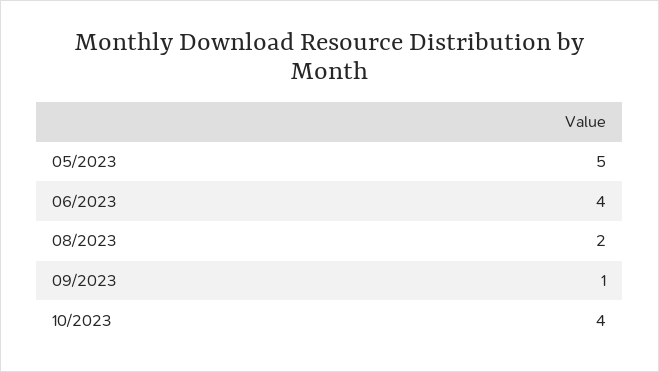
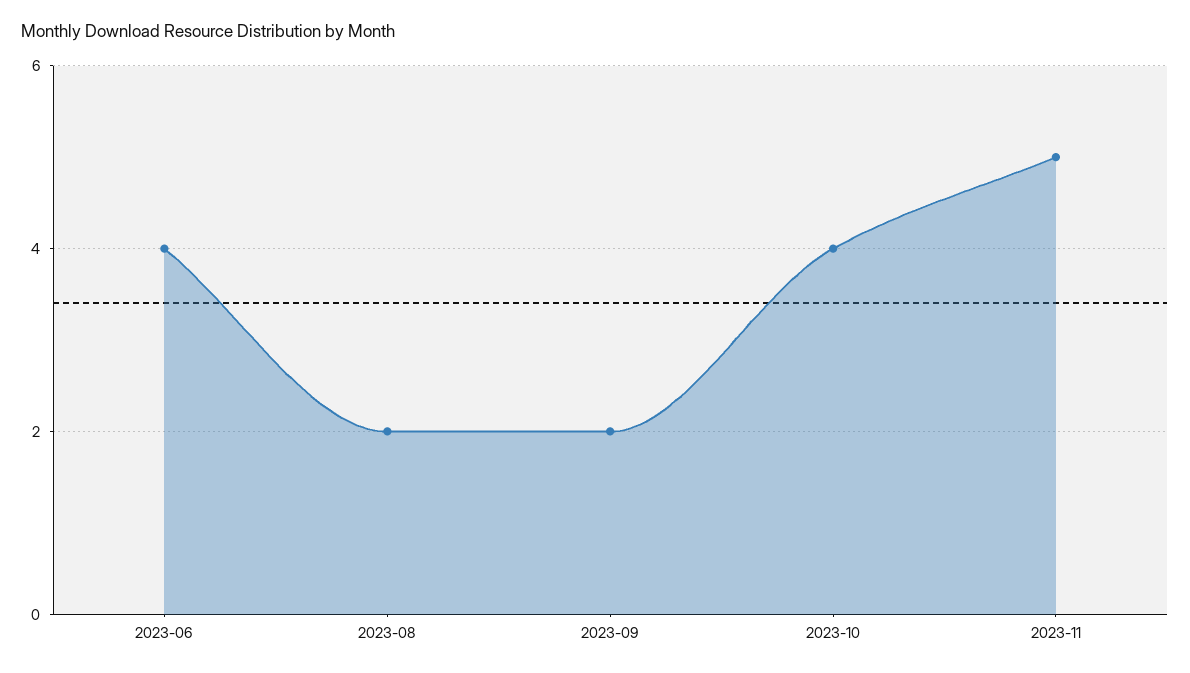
05/2023: 5 -> none
09/2023: 1 -> 2
2023-11: none -> 5

